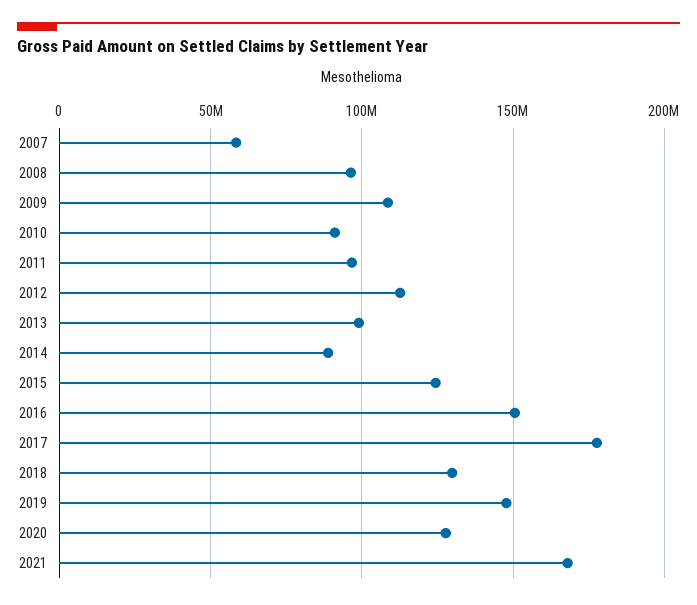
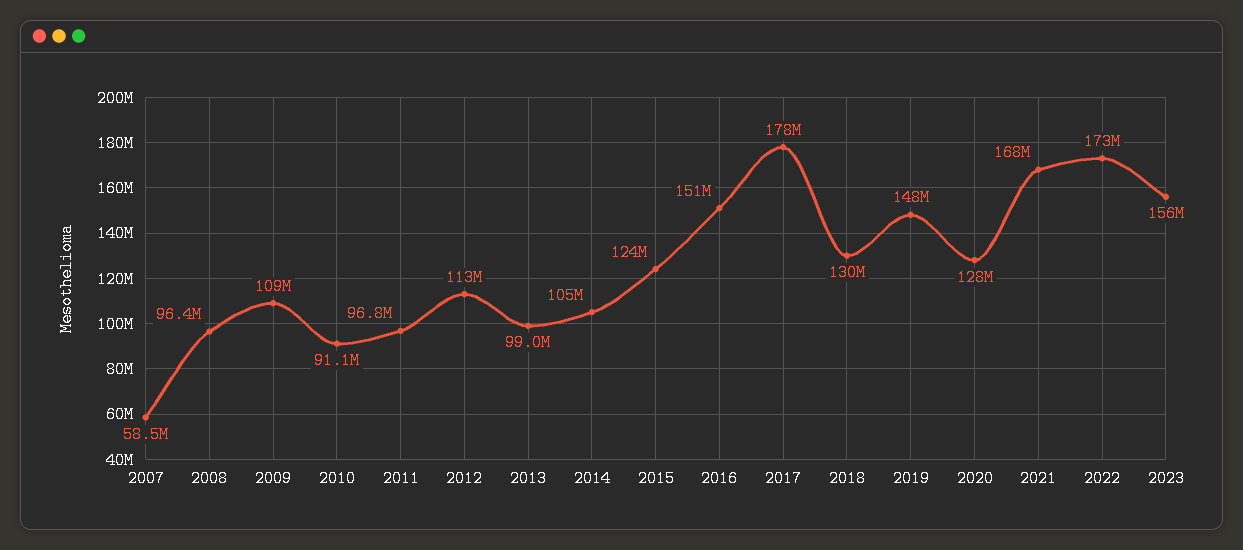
2014: 90000000 -> 105000000
2022: none -> 173000000
2023: none -> 156000000

